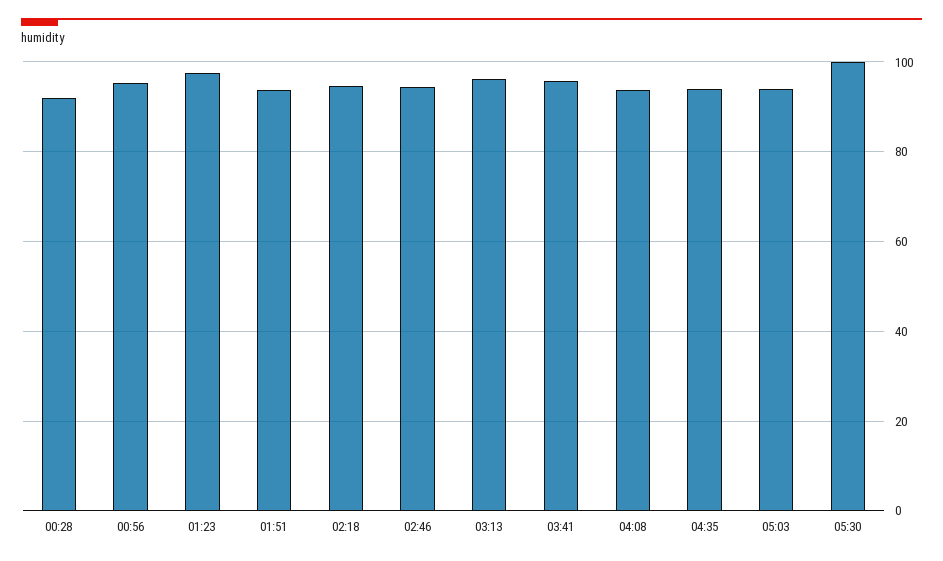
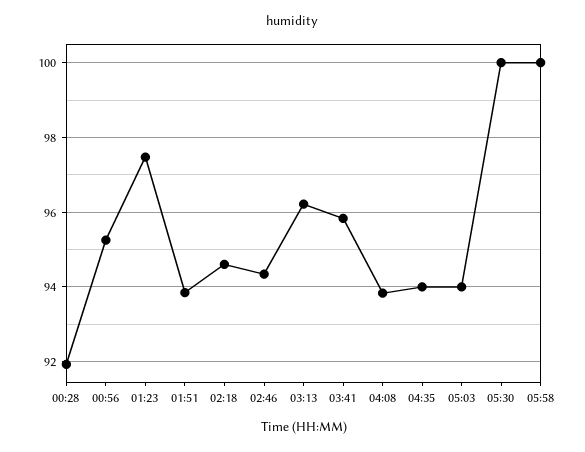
05:58: none -> 100

